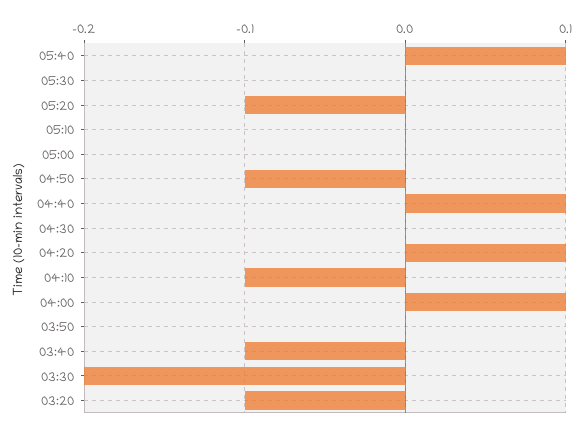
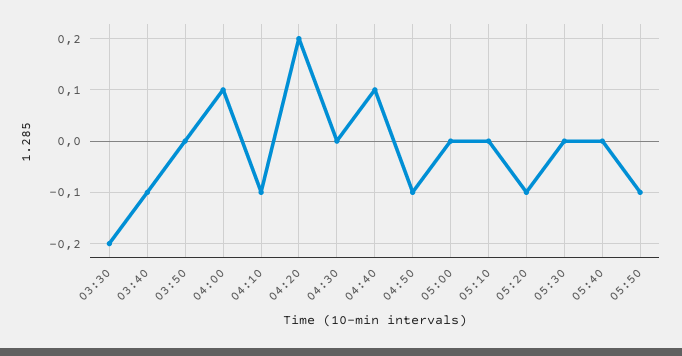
05:40: 0.1 -> 0
04:20: 0.1 -> 0.2
03:20: -0.1 -> none
05:50: none -> -0.1

